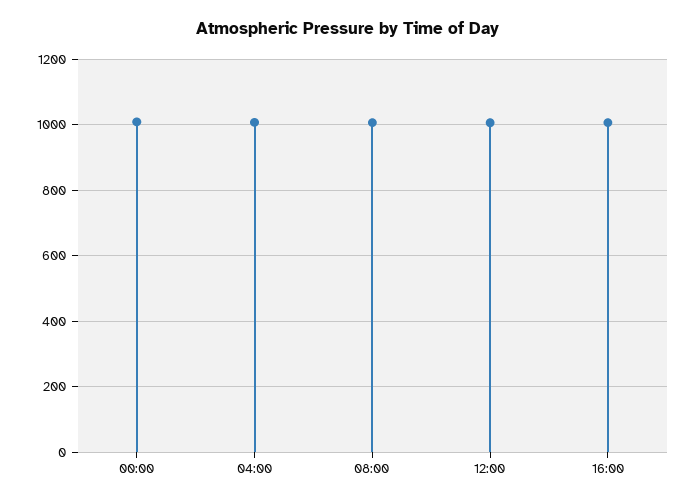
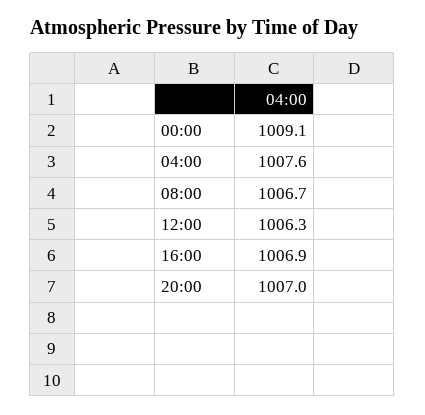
20:00: none -> 1007

